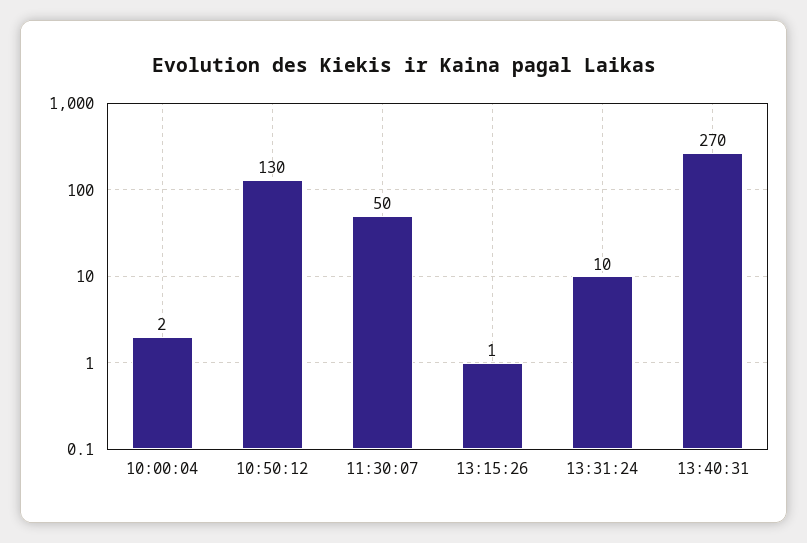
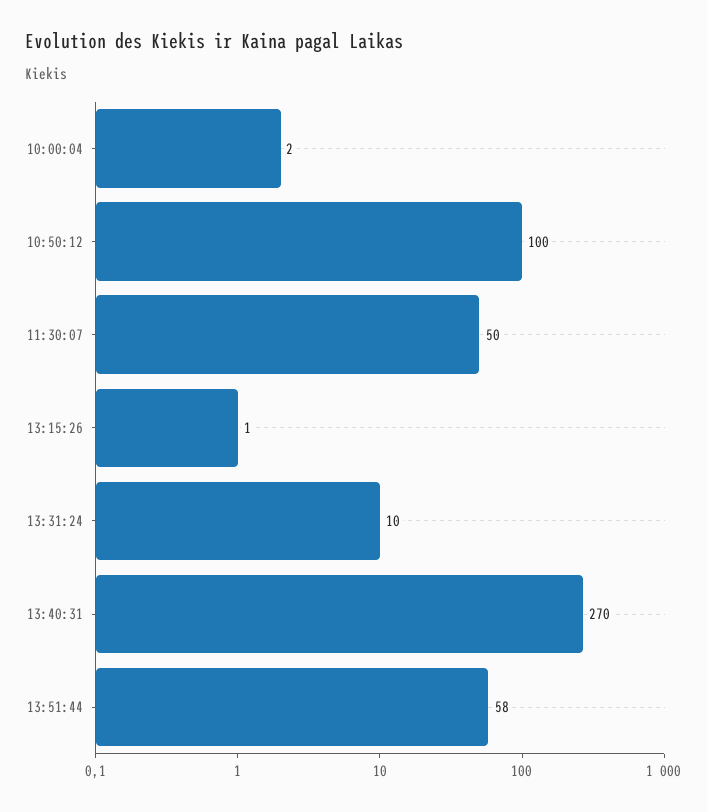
10:50:12: 130 -> 100
13:51:44: none -> 58

